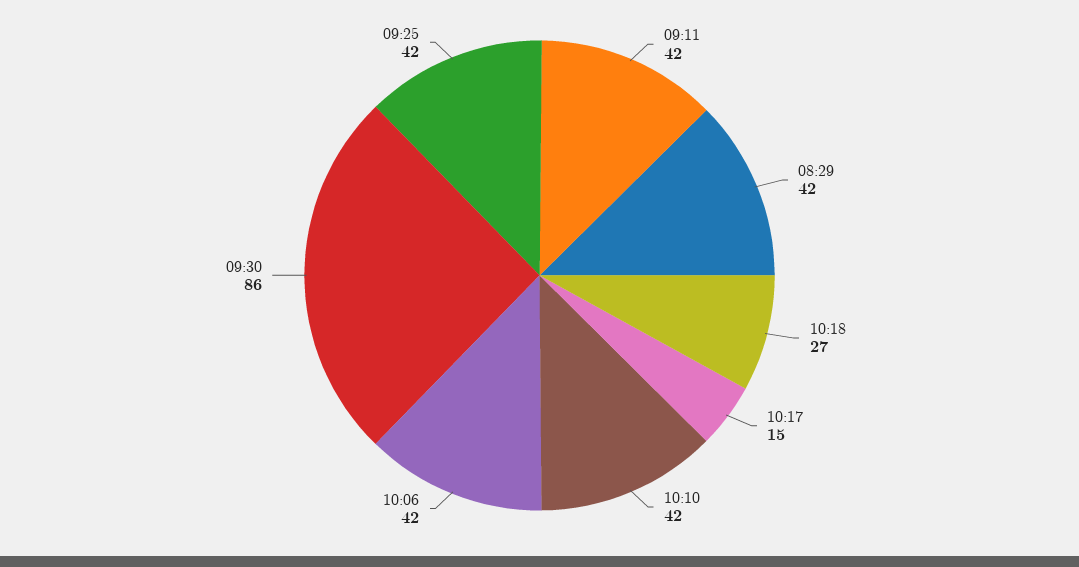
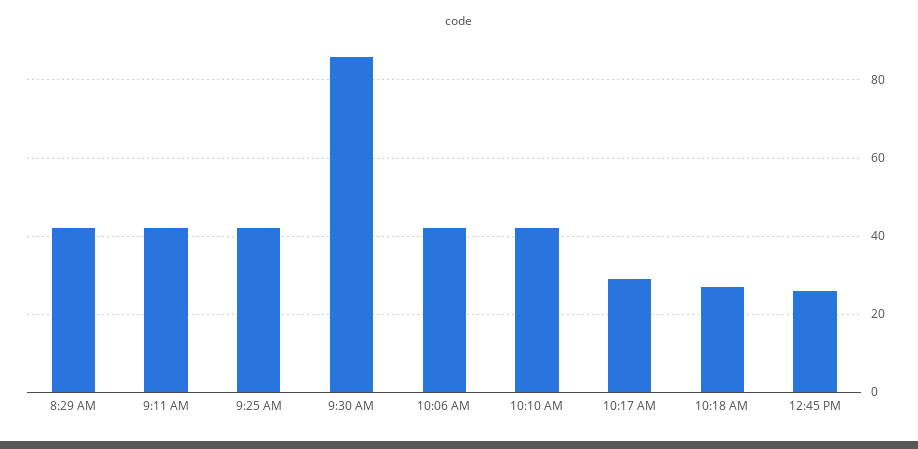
10:17: 15 -> 30
12:45 PM: none -> 25

